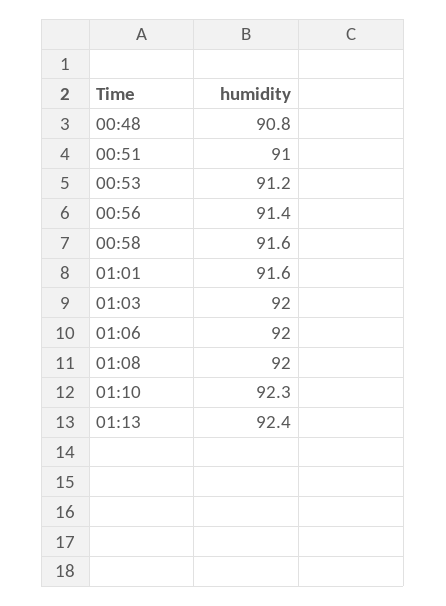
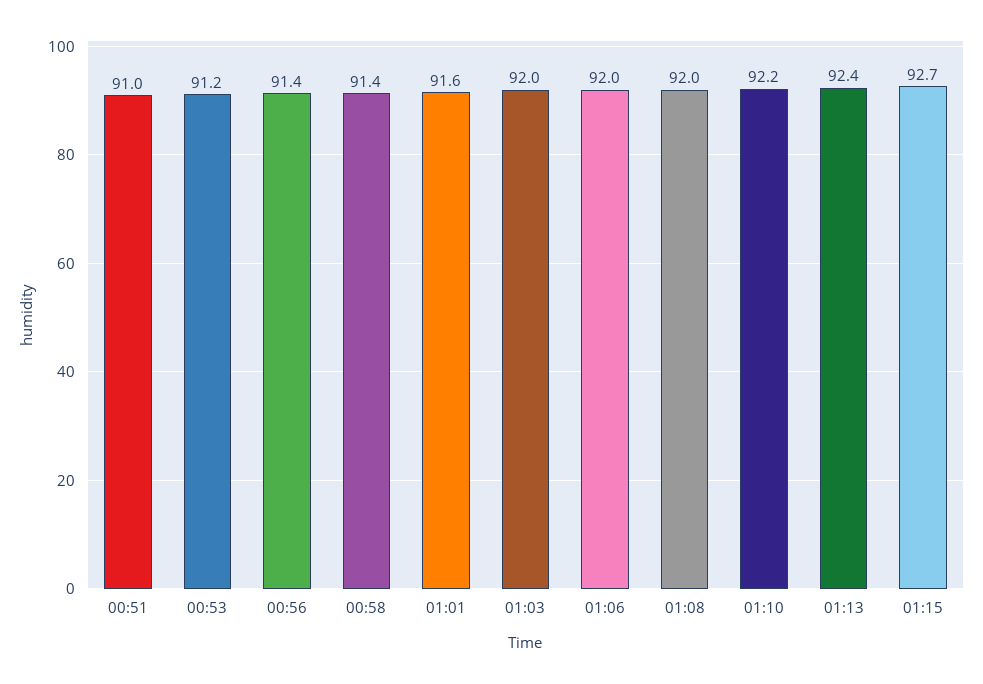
00:48: 90.8 -> none
00:58: 91.6 -> 91.4
01:10: 92.3 -> 92.2
01:15: none -> 92.7

